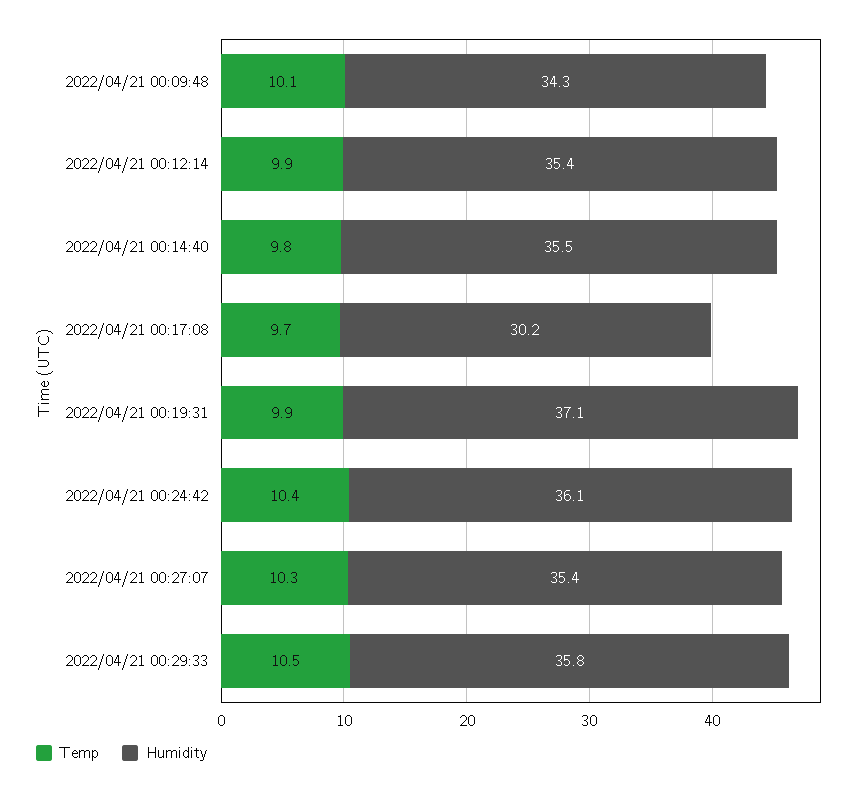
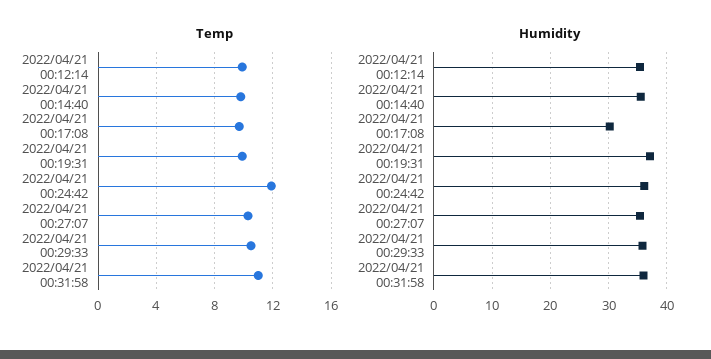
Temp, 2022/04/21 00:09:48: 10.1 -> none
Humidity, 2022/04/21 00:09:48: 34.3 -> none
Temp, 2022/04/21 00:24:42: 10.4 -> 12
Temp, 2022/04/21 00:31:58: none -> 11
Humidity, 2022/04/21 00:31:58: none -> 36

